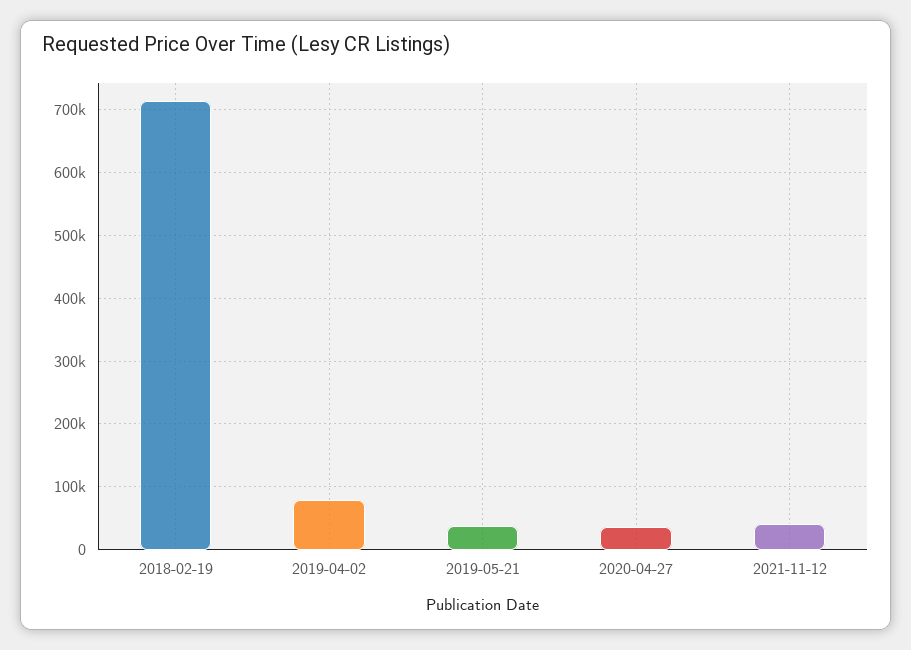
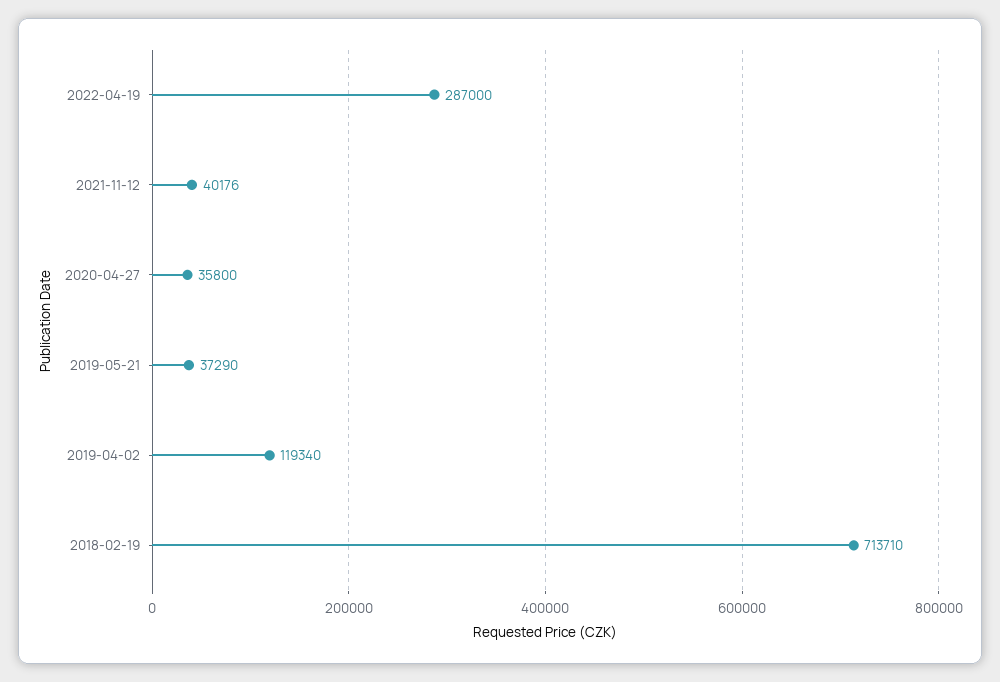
2019-04-02: 80000 -> 119340
2022-04-19: none -> 287000

